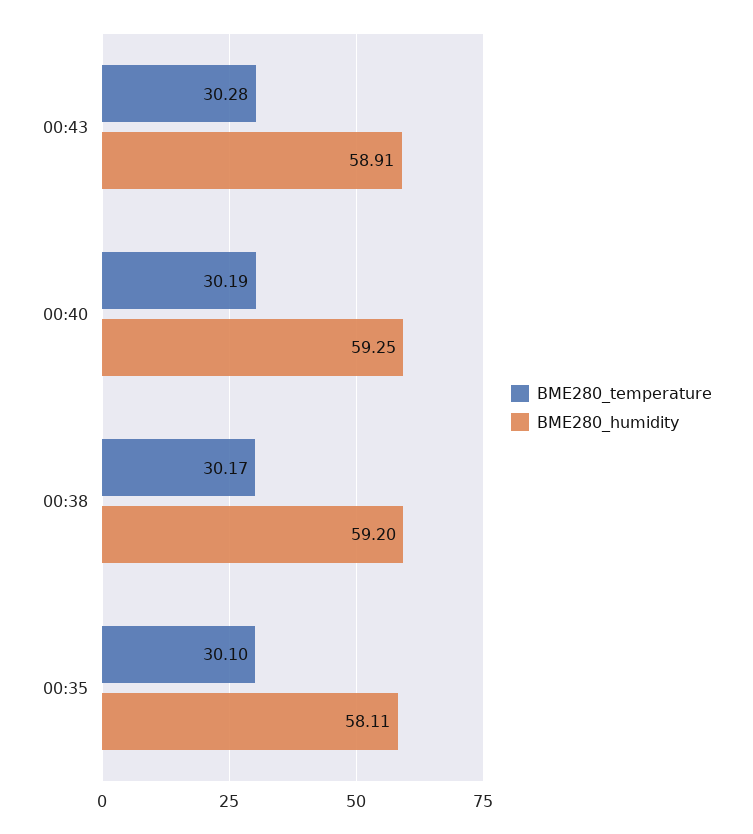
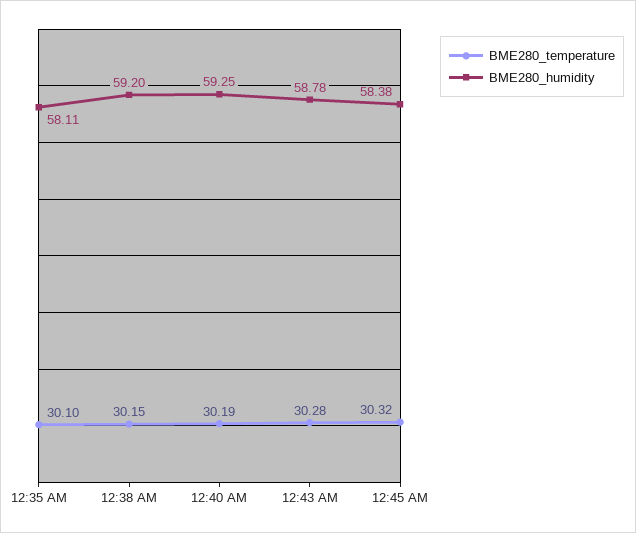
BME280_humidity, 00:43: 58.91 -> 58.78
BME280_temperature, 00:38: 30.17 -> 30.15
BME280_temperature, 12:45 AM: none -> 30.32
BME280_humidity, 12:45 AM: none -> 58.38

